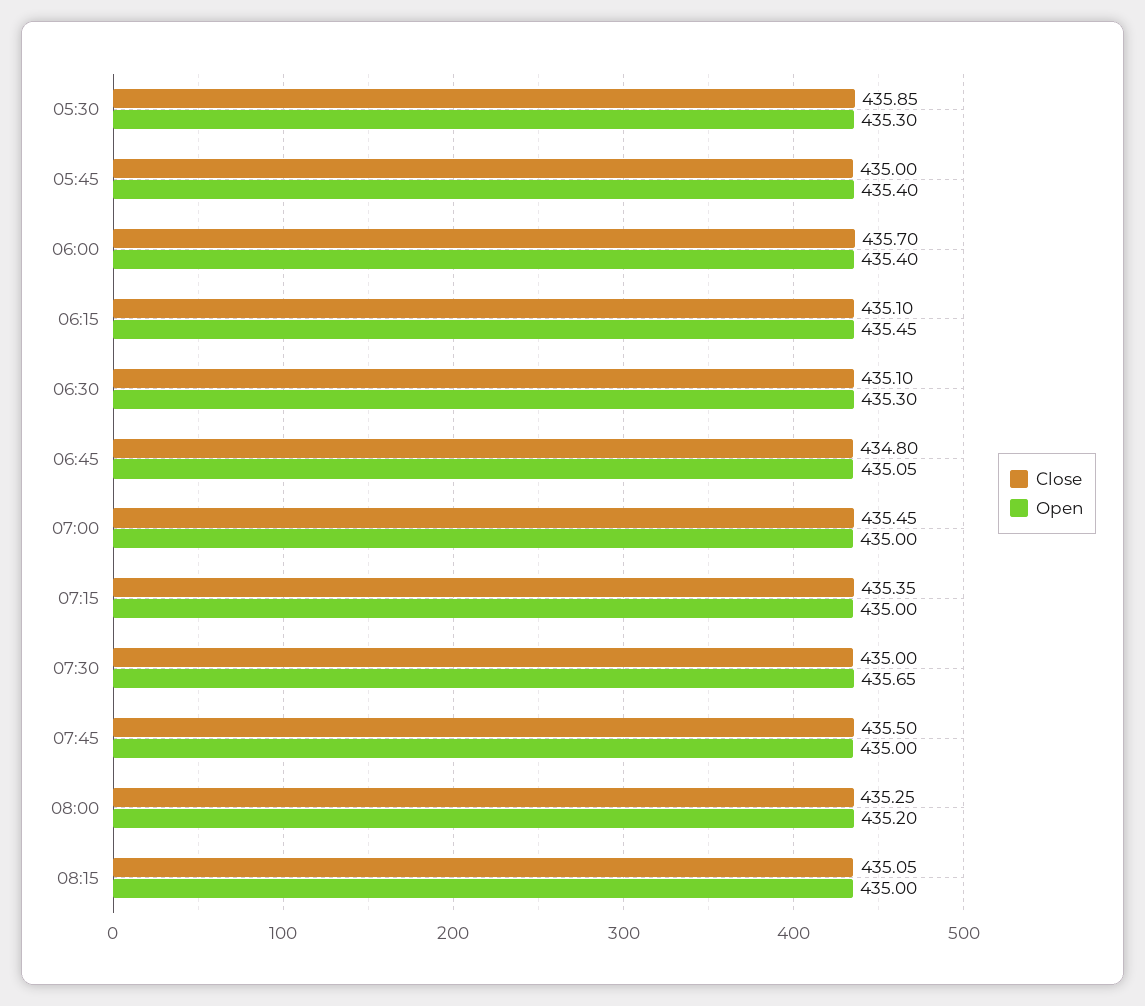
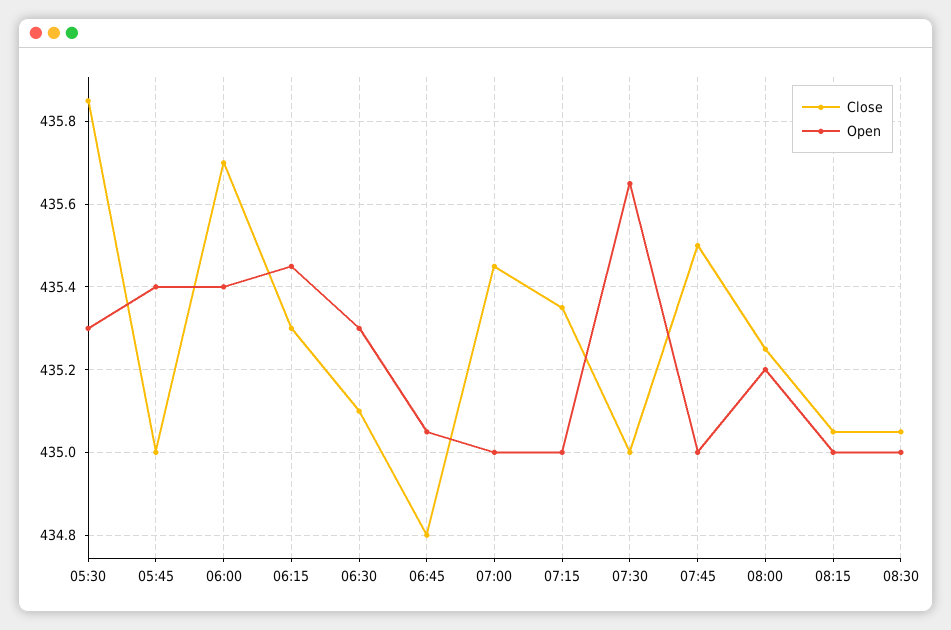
Close, 06:15: 435.1 -> 435.3
Close, 08:30: none -> 435.05
Open, 08:30: none -> 435

